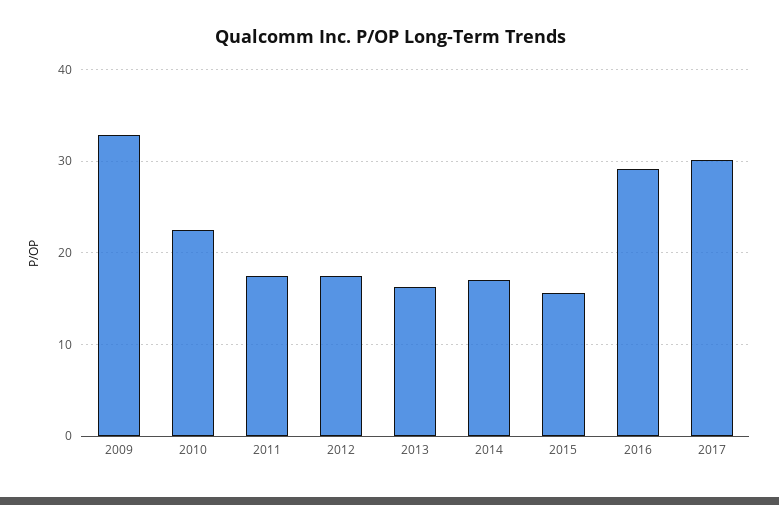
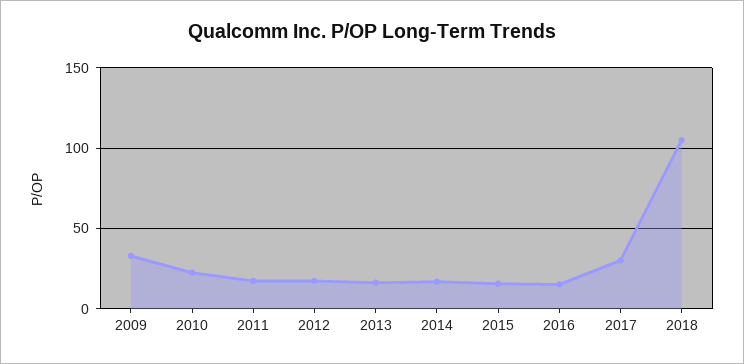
2016: 29 -> 15
2018: none -> 105

